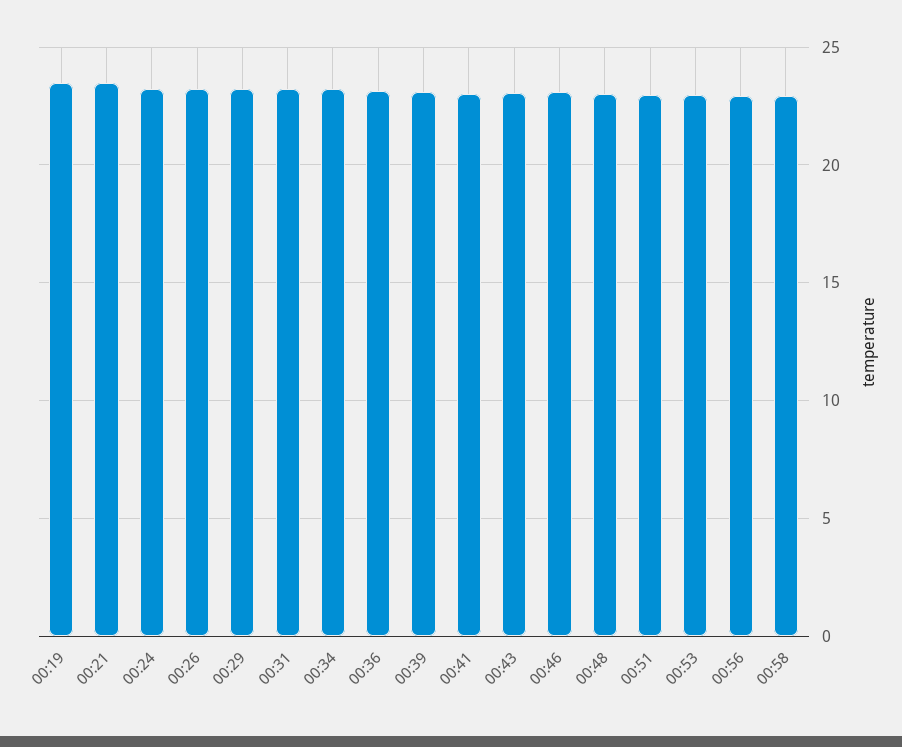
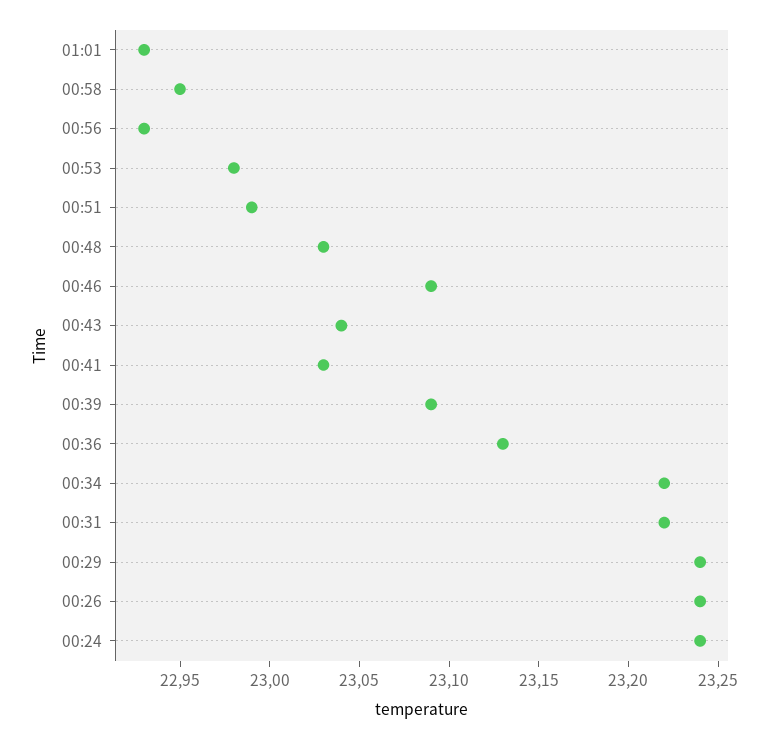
00:19: 23.5 -> none
00:21: 23.5 -> none
01:01: none -> 22.93

